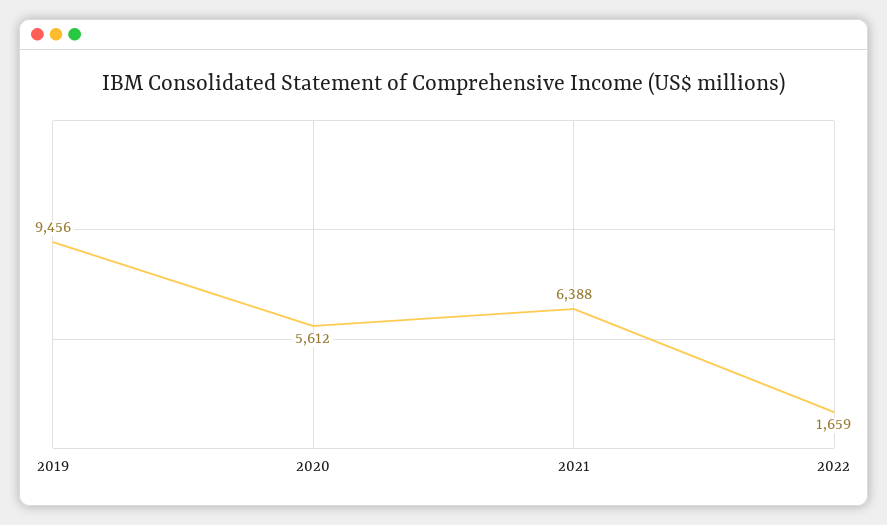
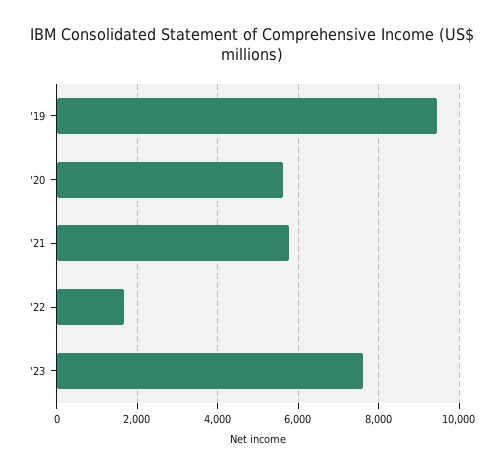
2021: 6388 -> 5800
'23: none -> 7600

